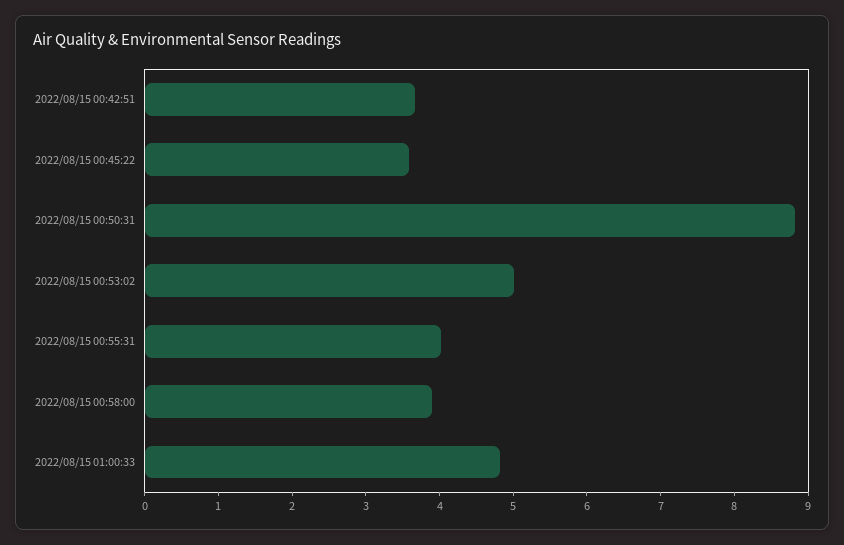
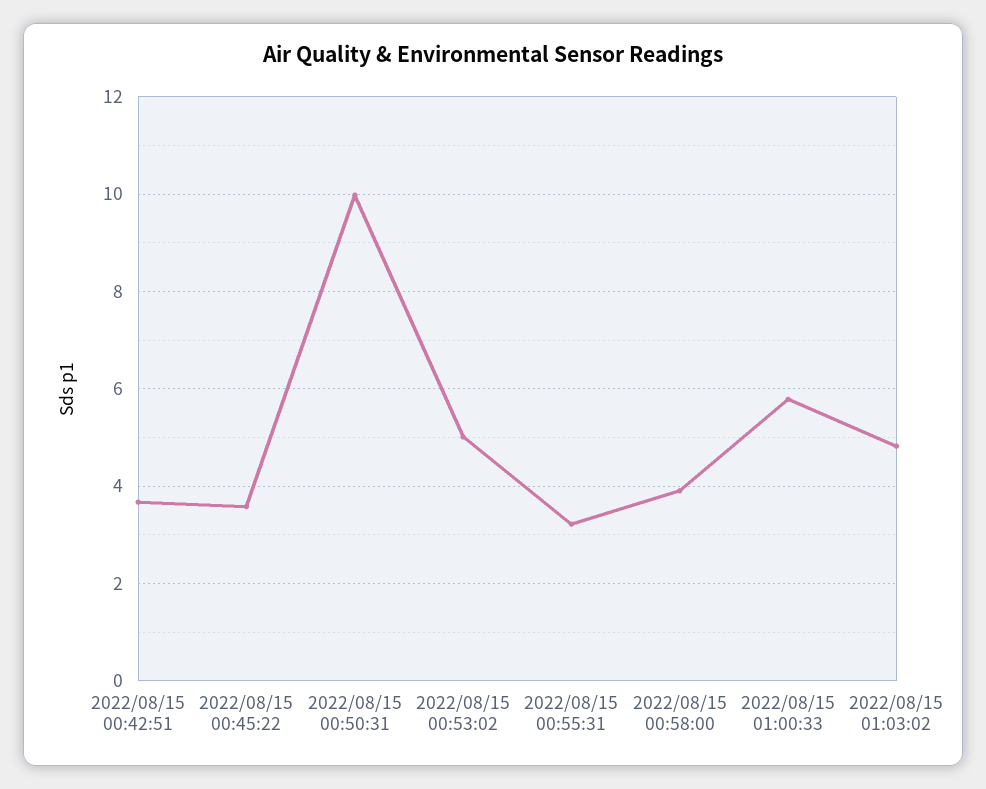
2022/08/15 00:50:31: 8.8 -> 10
2022/08/15 00:55:31: 4 -> 3.2
2022/08/15 01:00:33: 4.8 -> 5.8
2022/08/15 01:03:02: none -> 4.8

